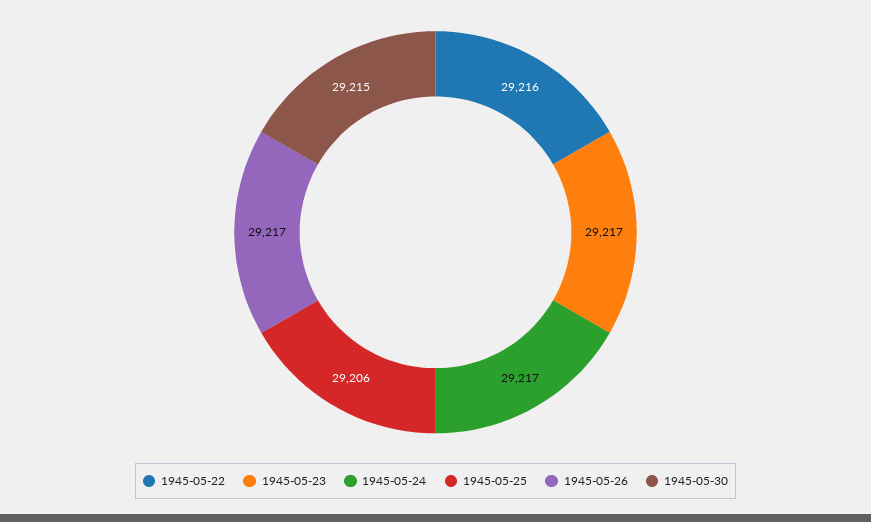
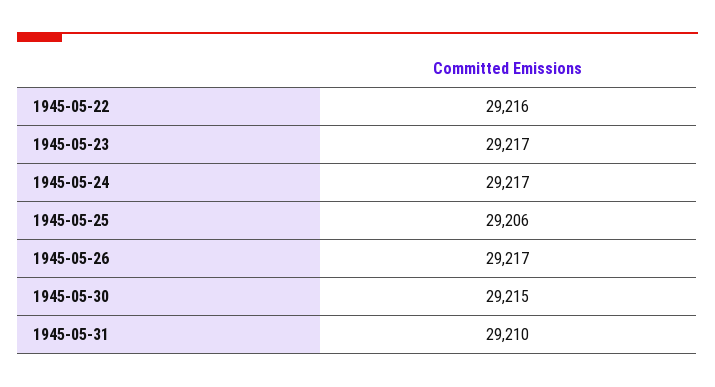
1945-05-31: none -> 29210

